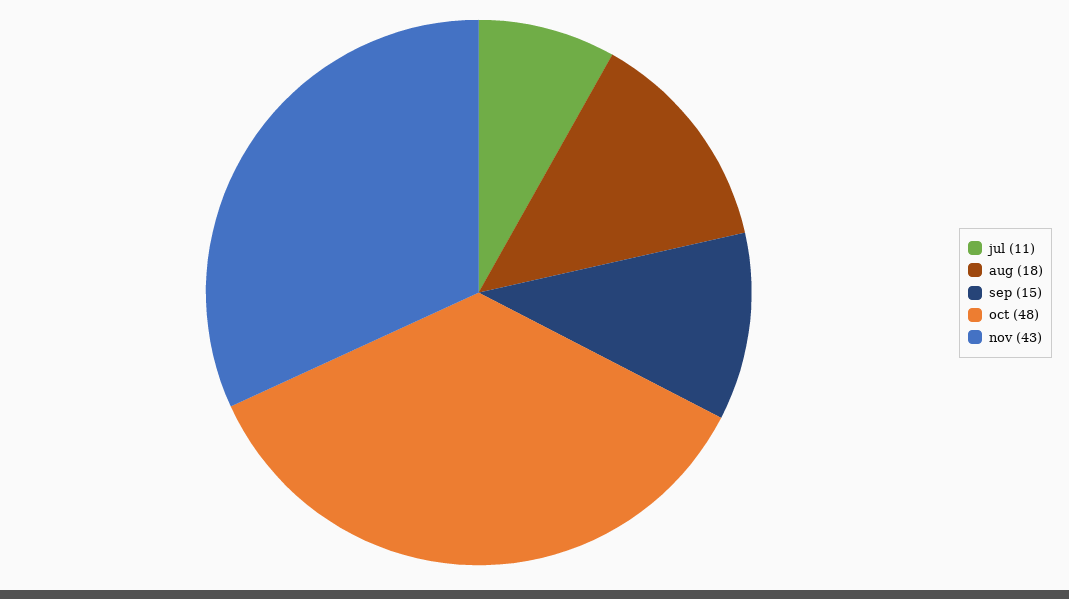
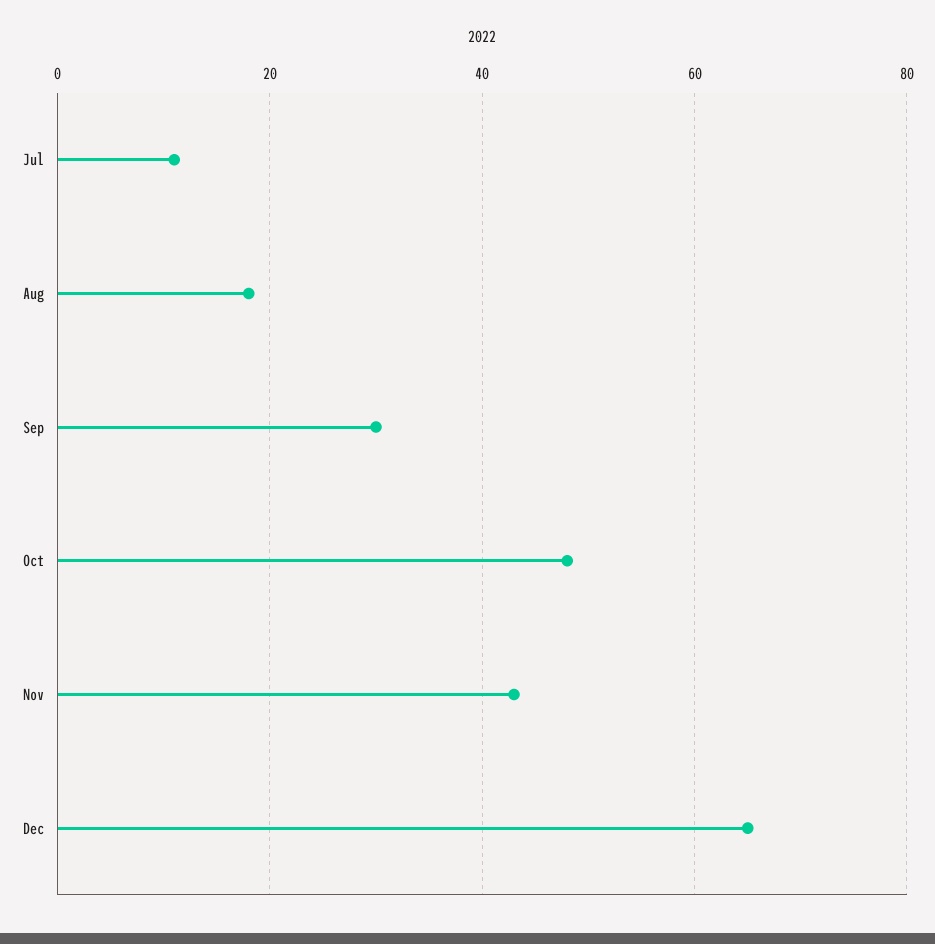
sep: 15 -> 30
Dec: none -> 65

